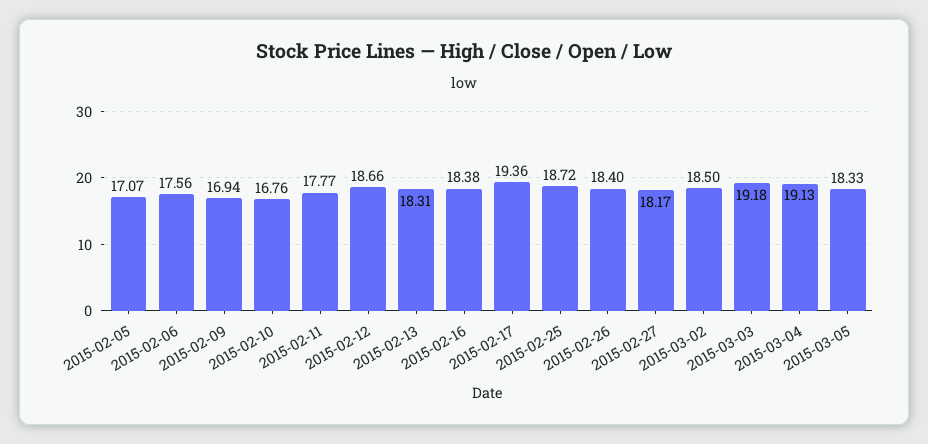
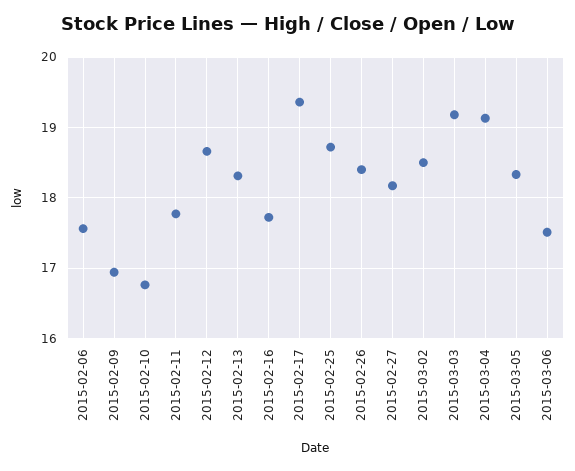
2015-02-05: 17.07 -> none
2015-02-16: 18.38 -> 17.7
2015-03-06: none -> 17.5

